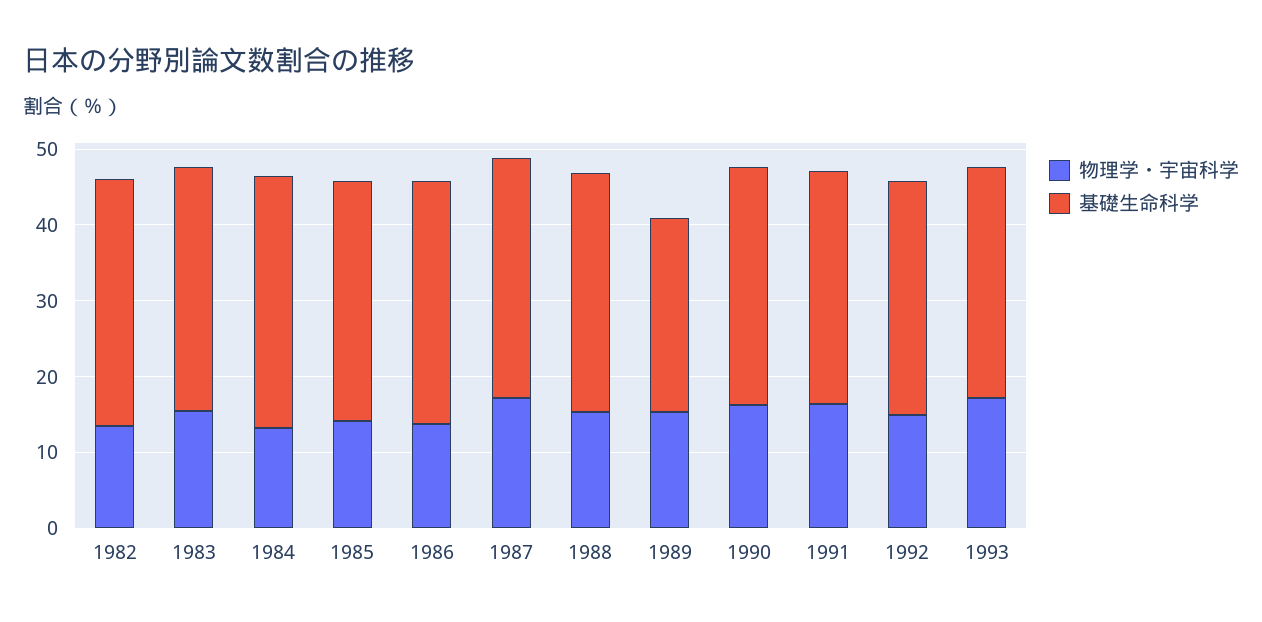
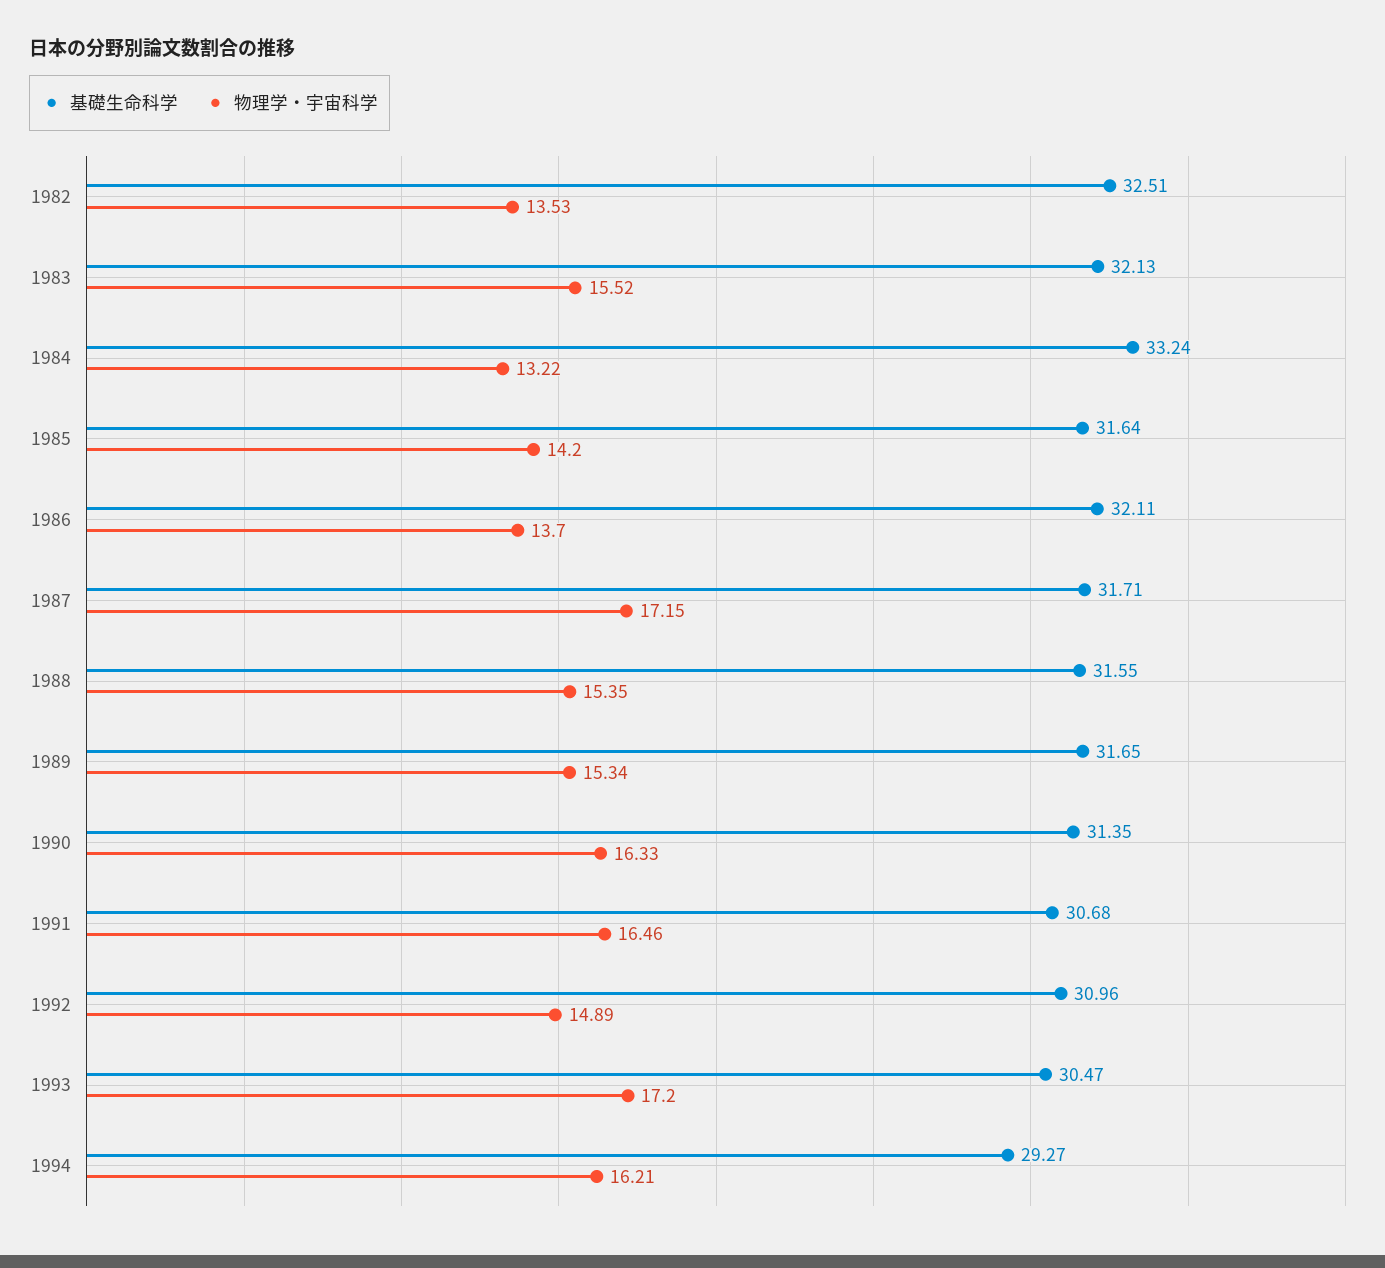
基礎生命科学, 1989: 26 -> 31.65
基礎生命科学, 1994: none -> 29.27
物理学・宇宙科学, 1994: none -> 16.21

